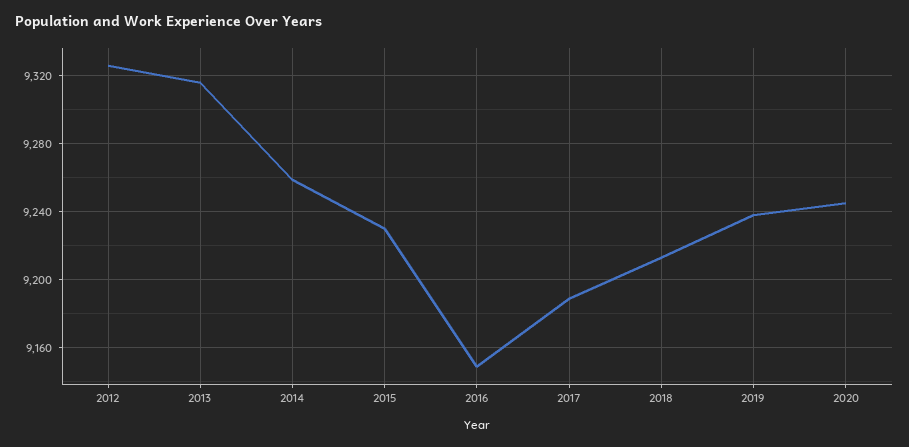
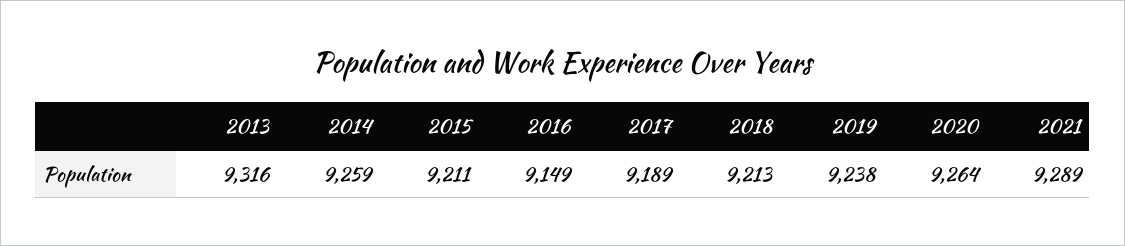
2012: 9325 -> none
2015: 9230 -> 9211
2020: 9245 -> 9264
2021: none -> 9289

